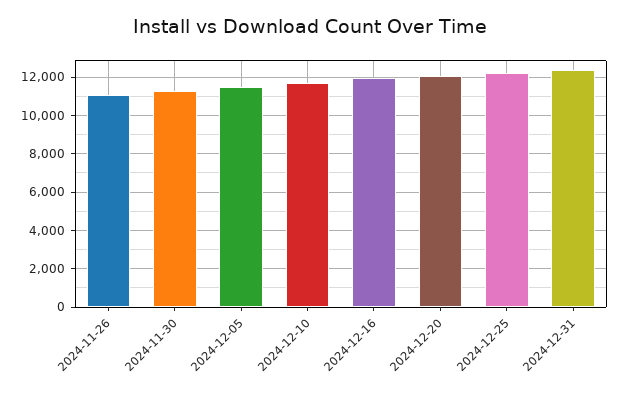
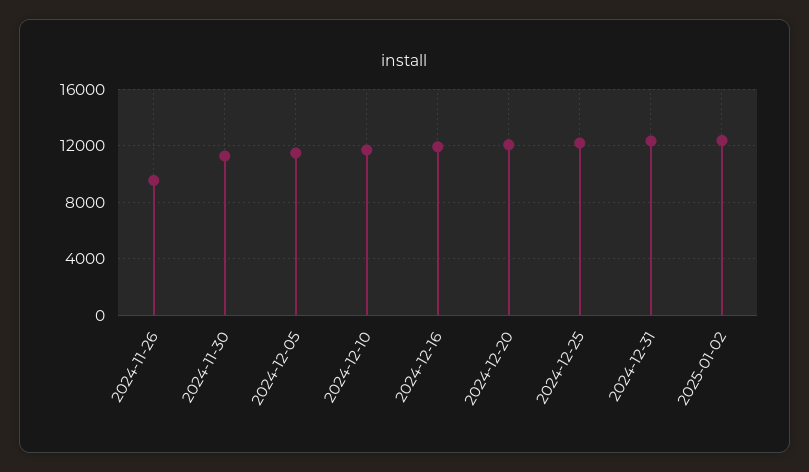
2024-11-26: 11000 -> 9500
2025-01-02: none -> 12500

